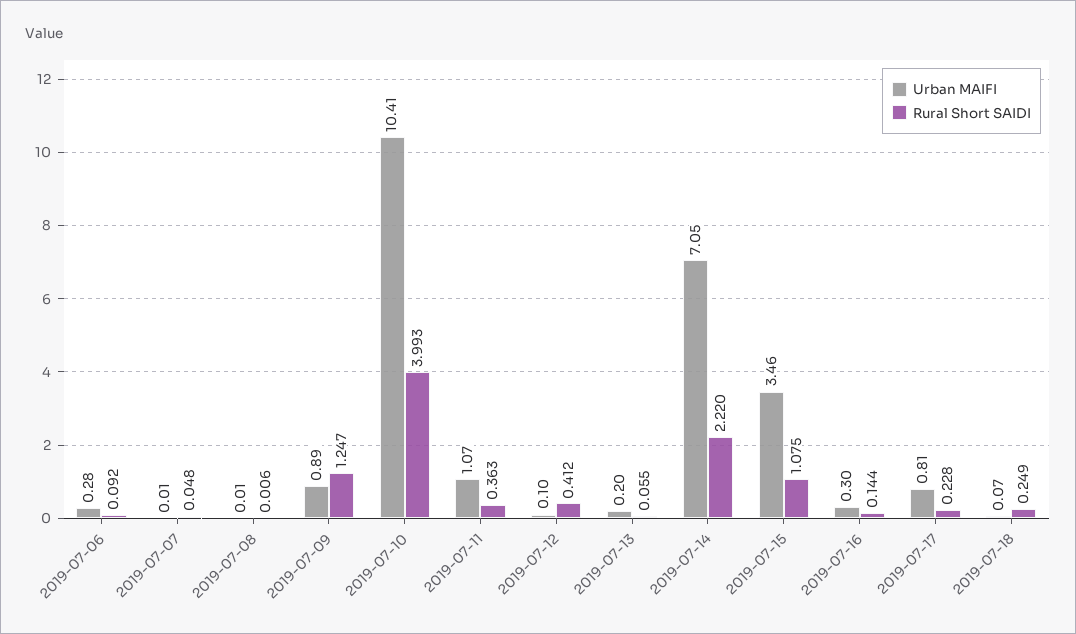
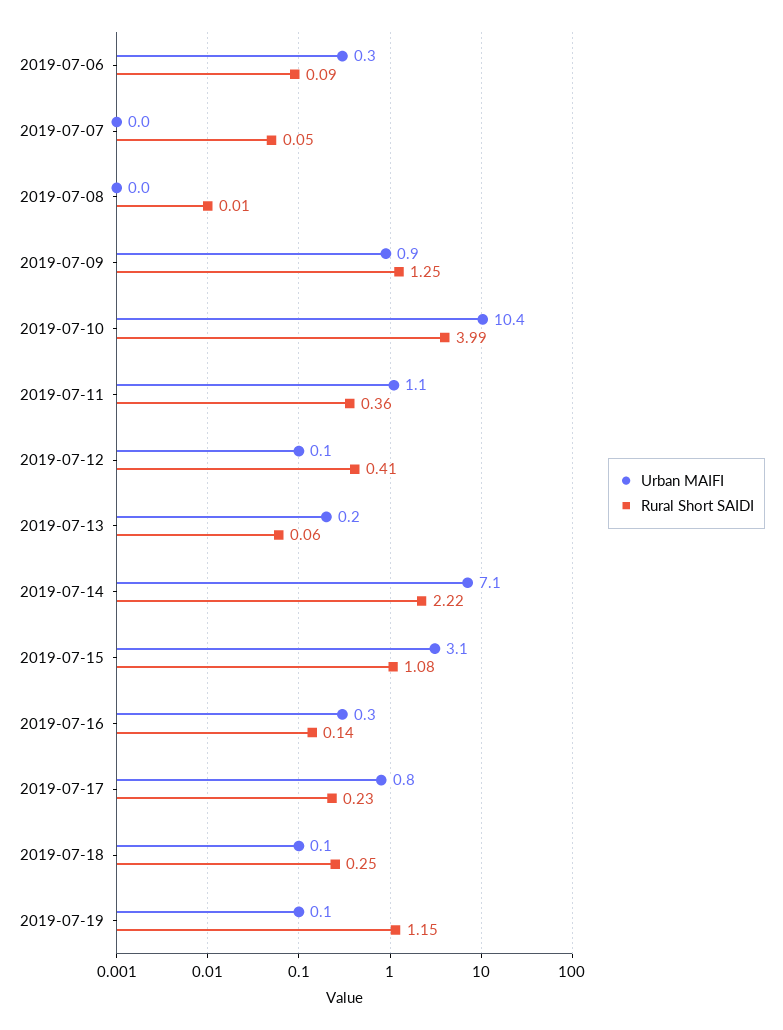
Urban MAIFI, 2019-07-15: 3.46 -> 3.1
Urban MAIFI, 2019-07-19: none -> 0.1
Rural Short SAIDI, 2019-07-19: none -> 1.15

